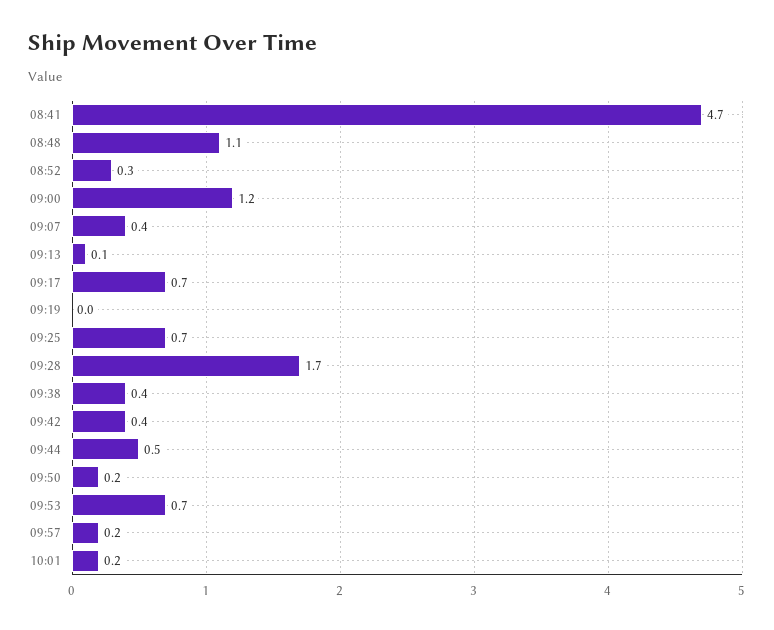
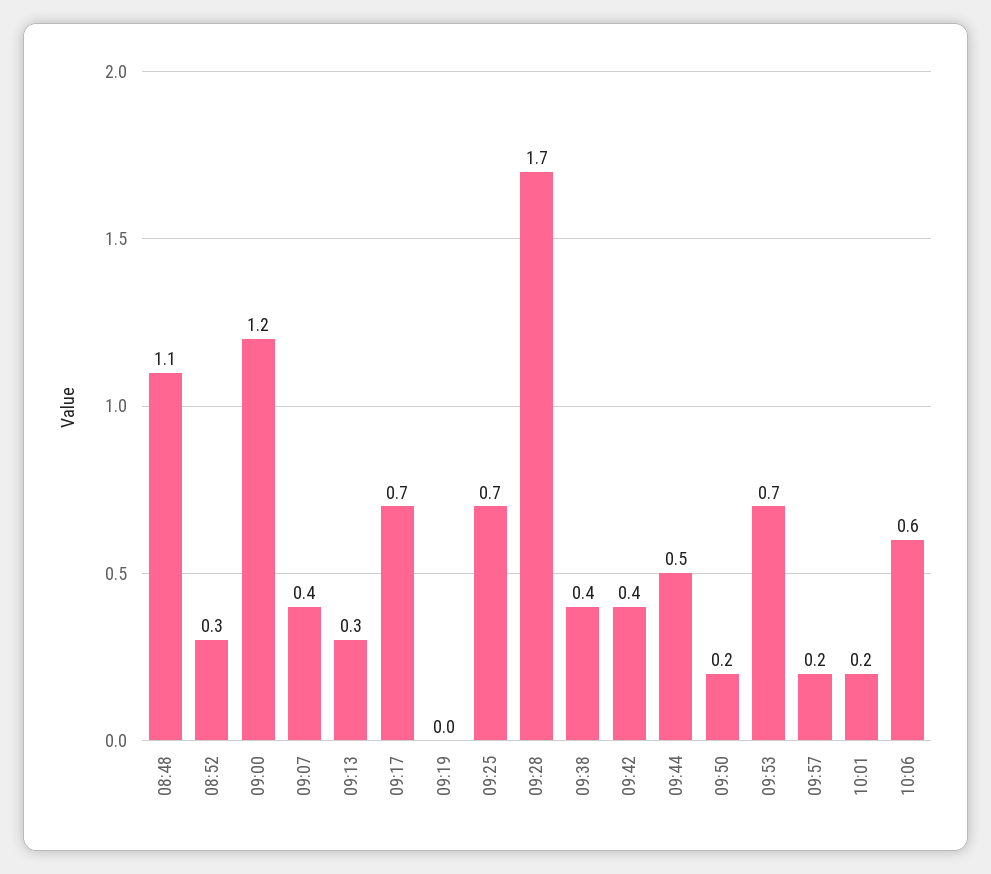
08:41: 4.7 -> none
09:13: 0.1 -> 0.3
10:06: none -> 0.6

